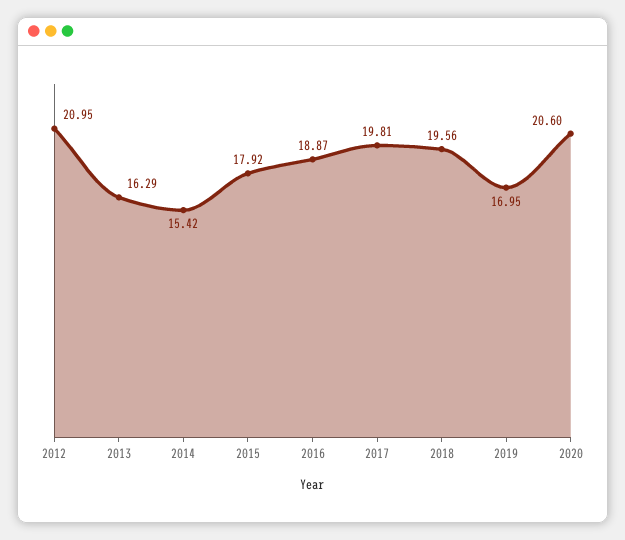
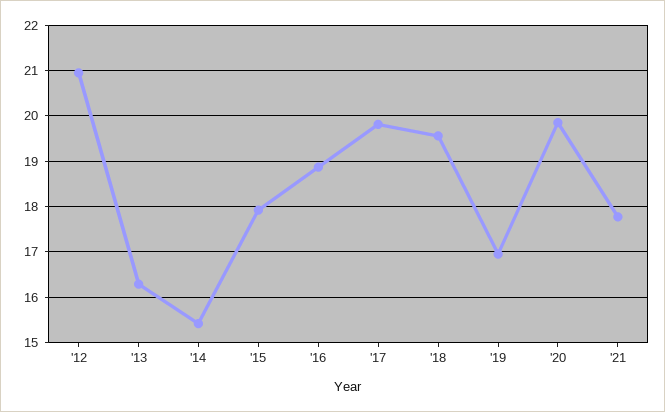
2020: 20.6 -> 19.8
'21: none -> 17.8

